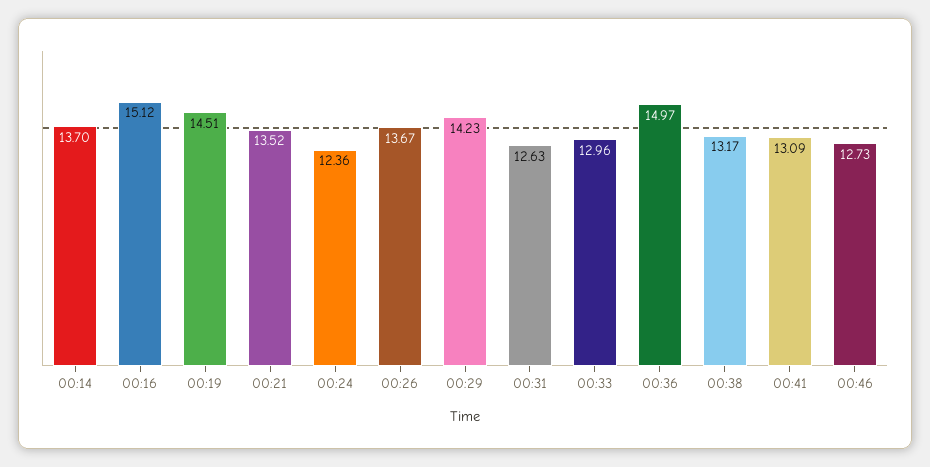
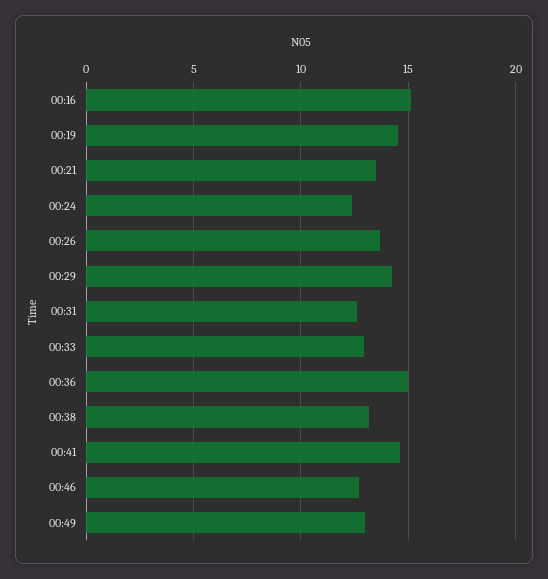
00:14: 13.7 -> none
00:41: 13.09 -> 14.5
00:49: none -> 13

